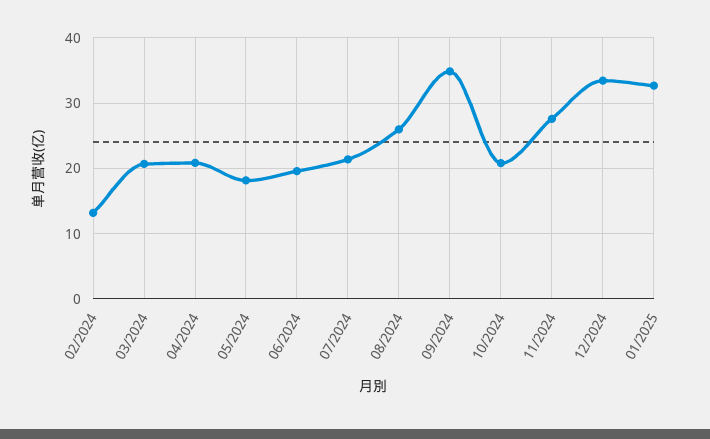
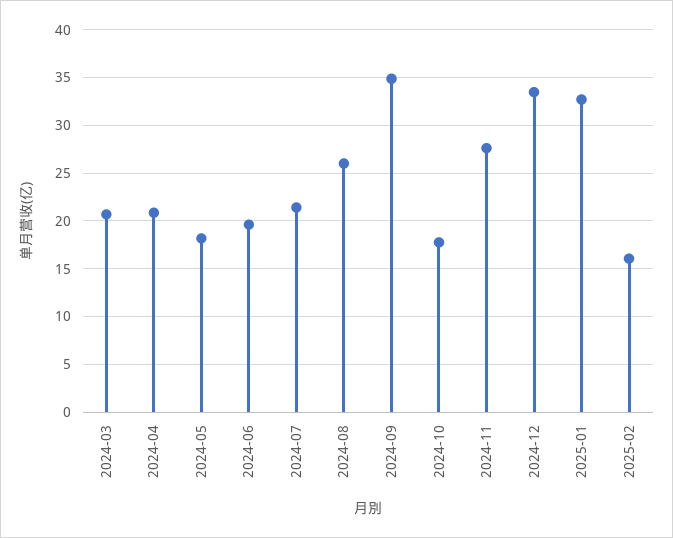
02/2024: 13 -> none
10/2024: 21 -> 18
2025-02: none -> 16

